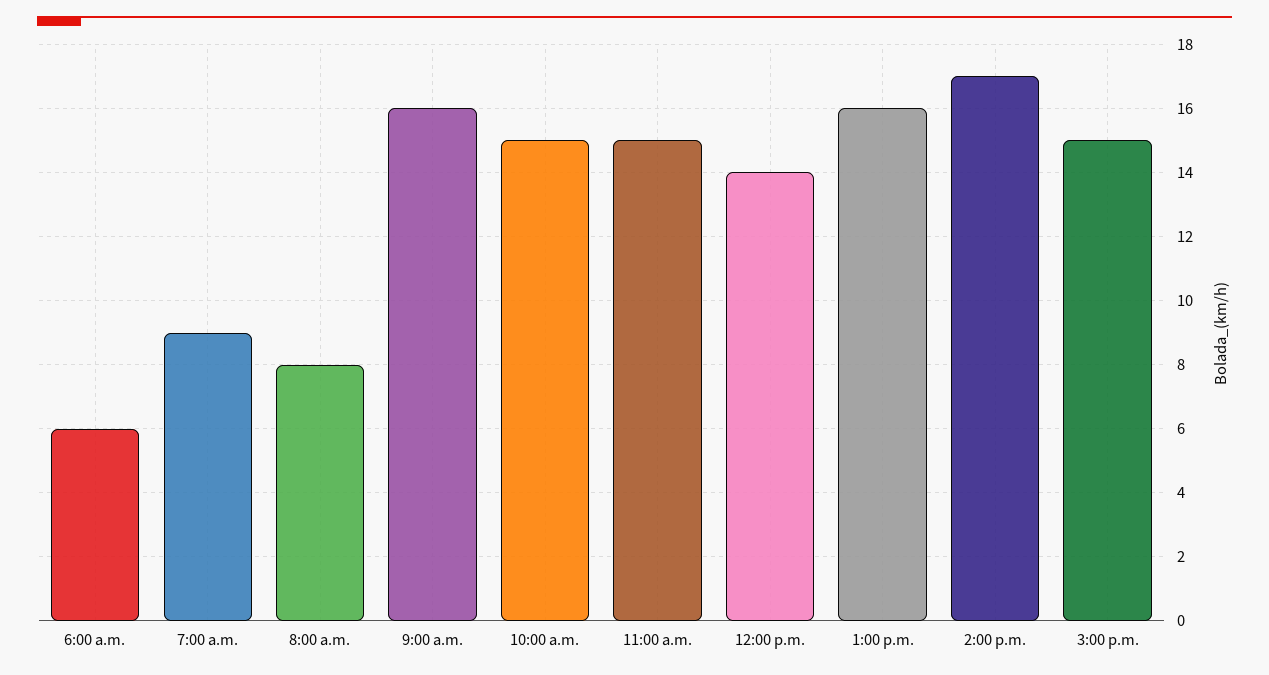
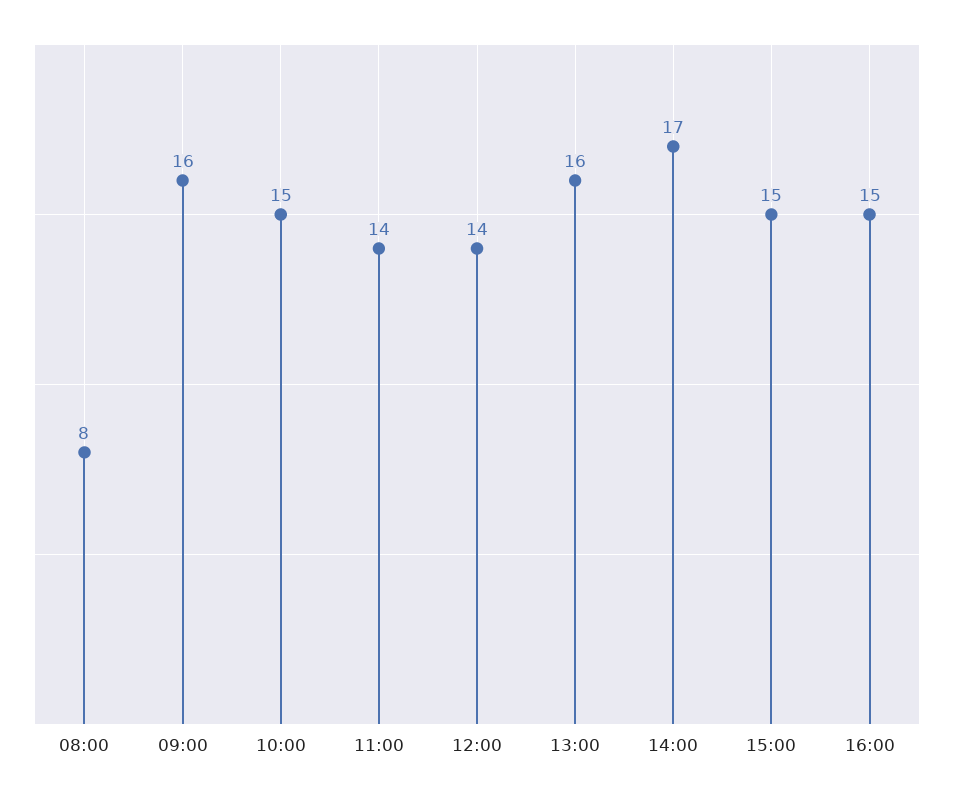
6:00 a.m.: 6 -> none
7:00 a.m.: 9 -> none
11:00 a.m.: 15 -> 14
16:00: none -> 15

